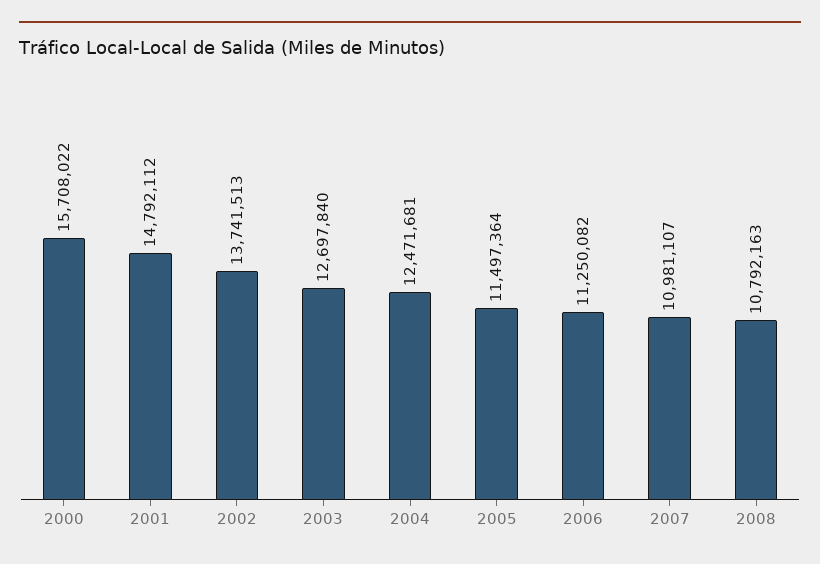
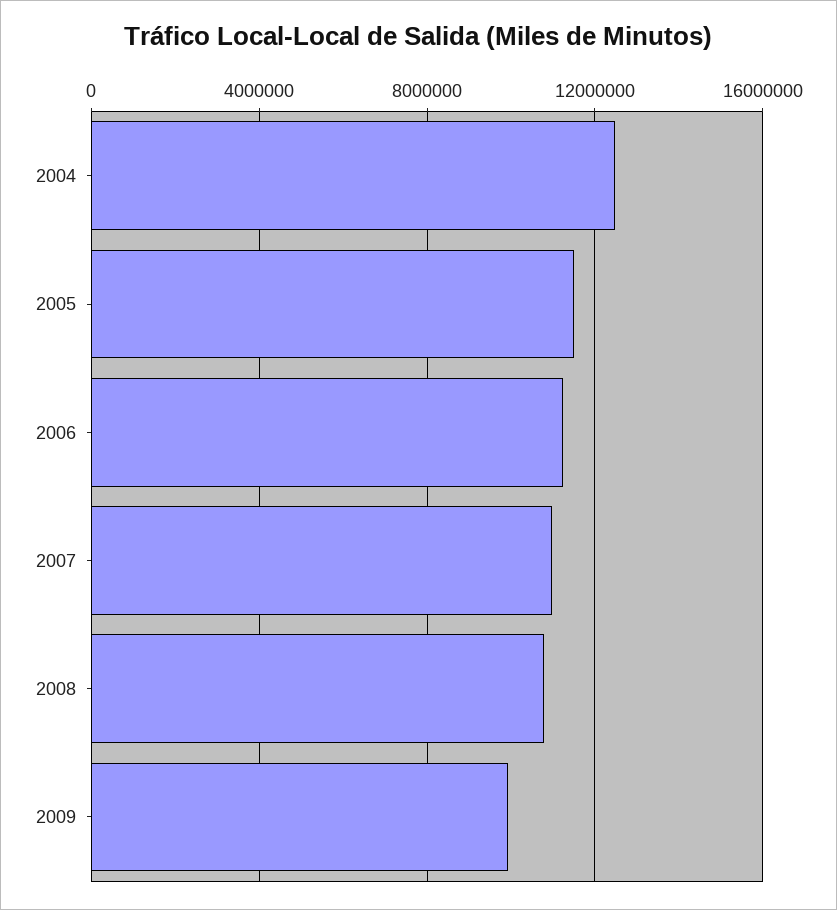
2000: 15708022 -> none
2001: 14792112 -> none
2002: 13741513 -> none
2003: 12697840 -> none
2009: none -> 10000000

